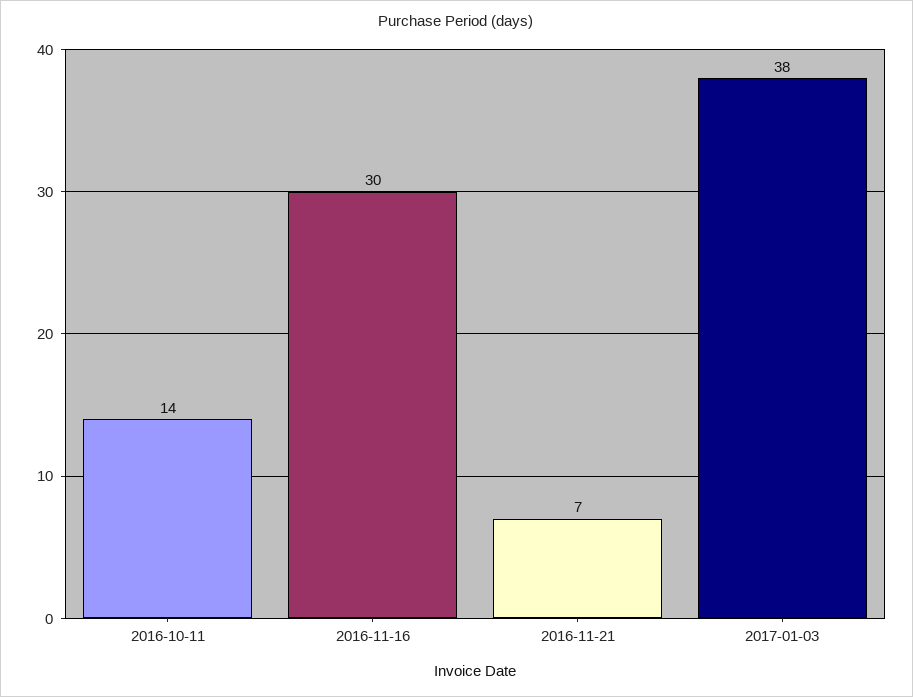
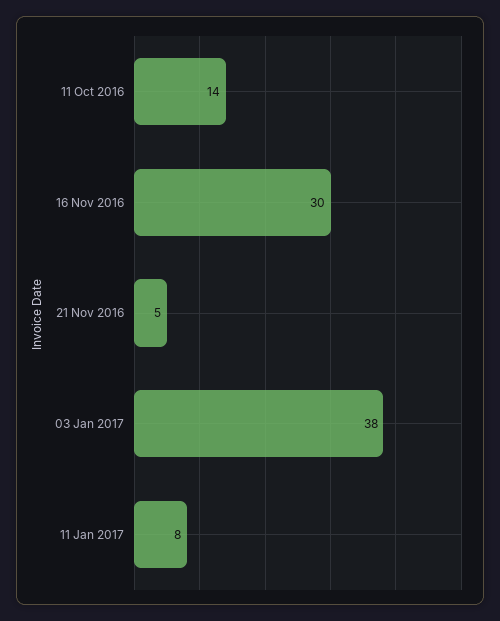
2016-11-21: 7 -> 5
11 Jan 2017: none -> 8

